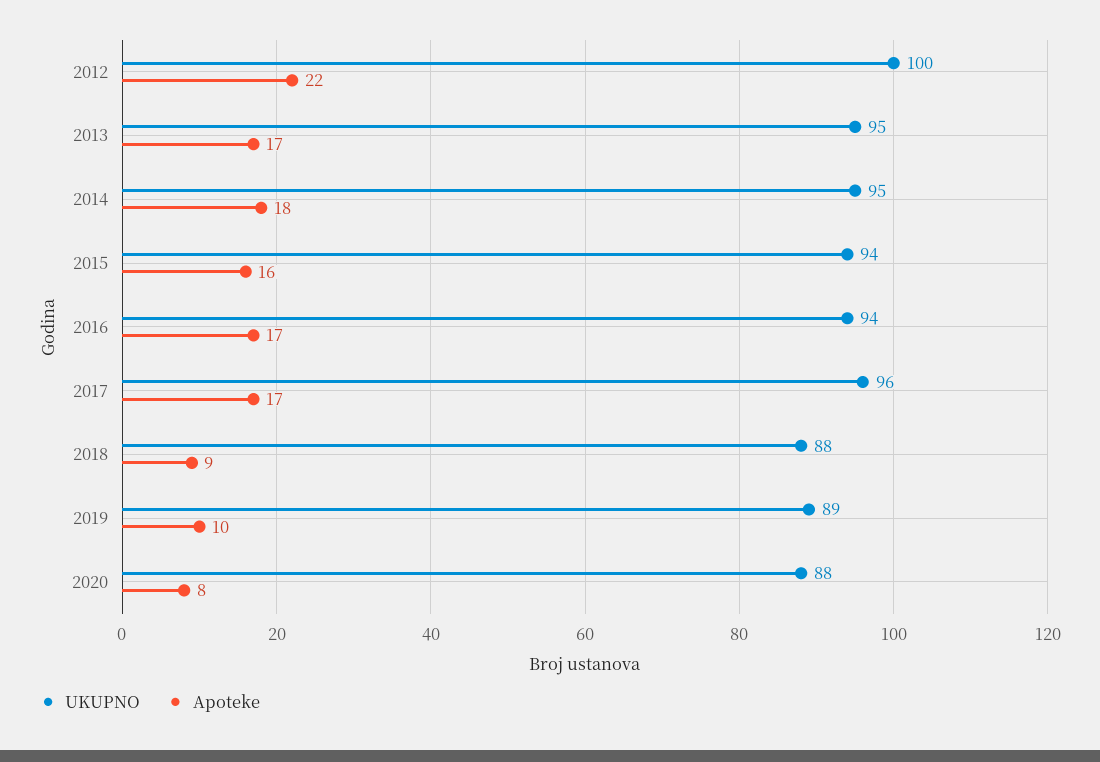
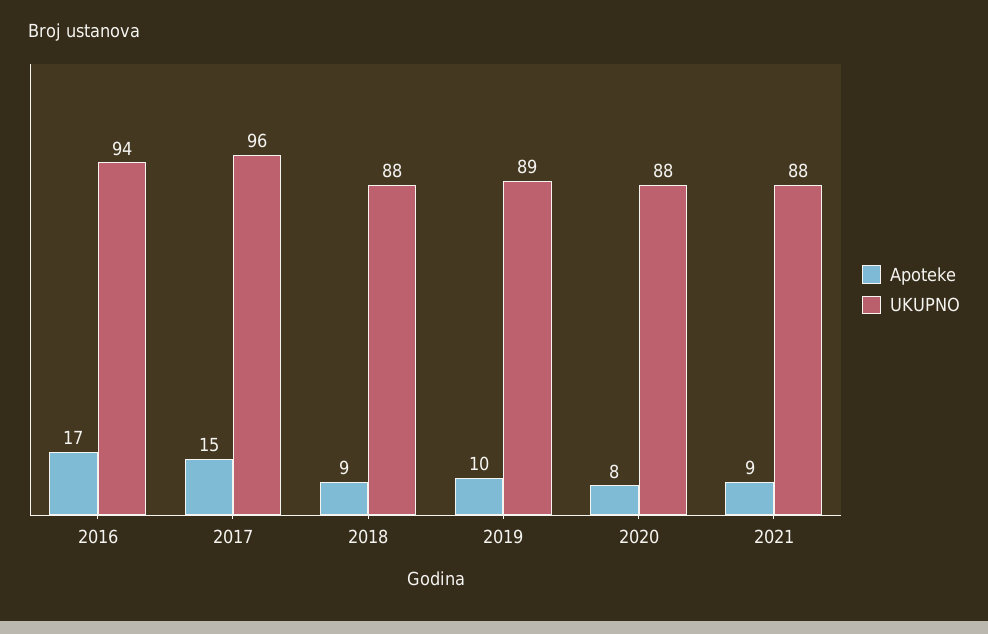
UKUPNO, 2012: 100 -> none
Apoteke, 2012: 22 -> none
UKUPNO, 2013: 95 -> none
Apoteke, 2013: 17 -> none
UKUPNO, 2014: 95 -> none
Apoteke, 2014: 18 -> none
UKUPNO, 2015: 94 -> none
Apoteke, 2015: 16 -> none
Apoteke, 2017: 17 -> 15
Apoteke, 2021: none -> 9
UKUPNO, 2021: none -> 88

